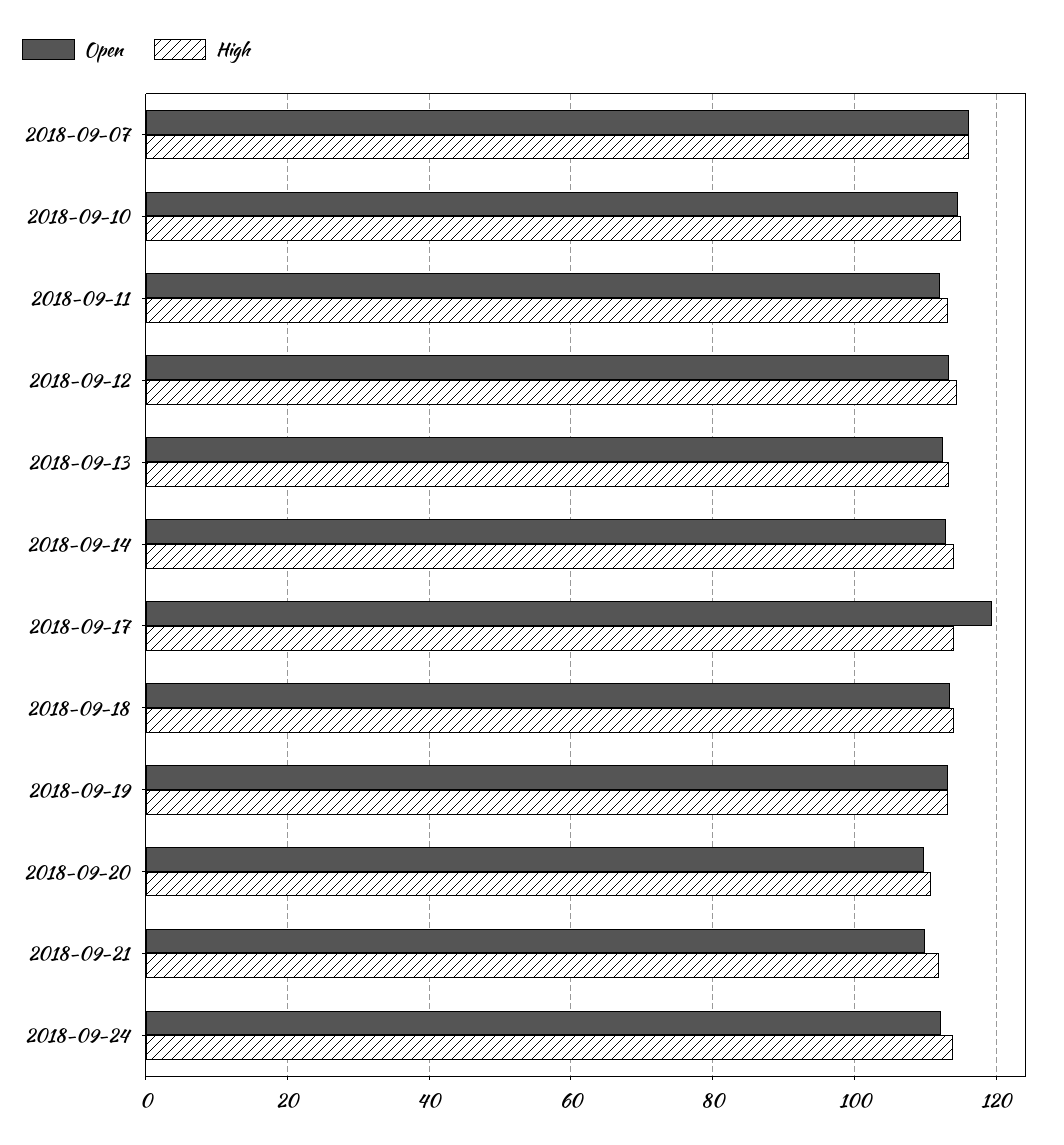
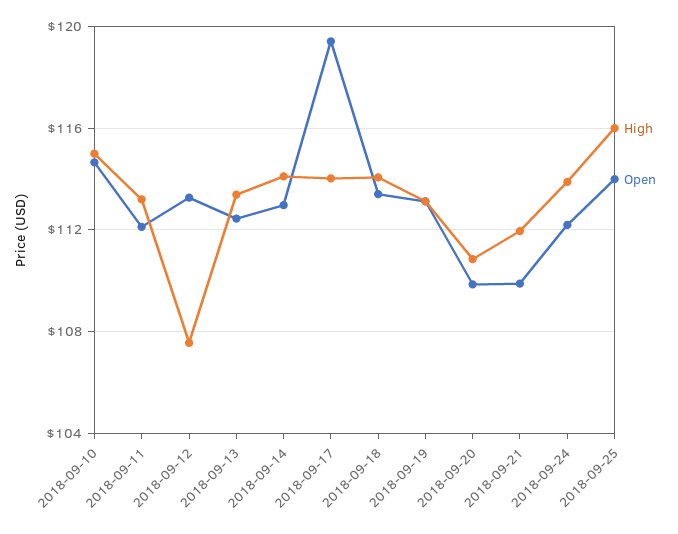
Open, 2018-09-07: 116 -> none
High, 2018-09-07: 116 -> none
High, 2018-09-12: 114 -> 107.5
High, 2018-09-25: none -> 116
Open, 2018-09-25: none -> 114

